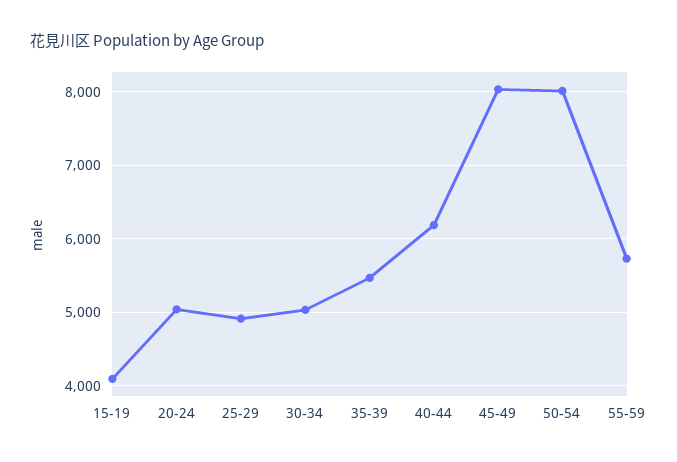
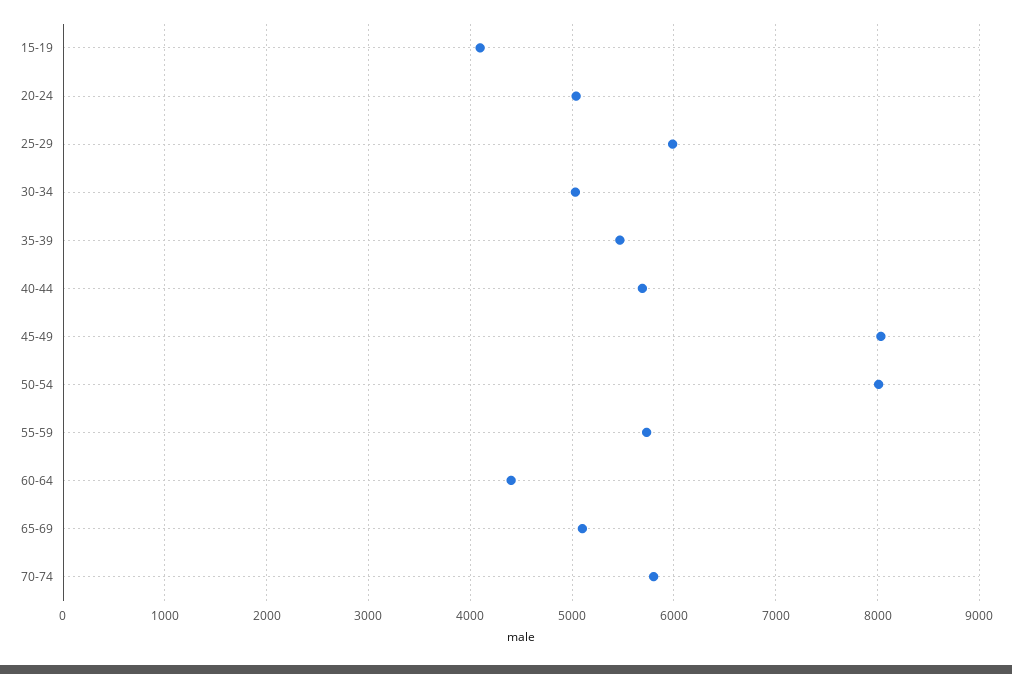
25-29: 4900 -> 6000
40-44: 6200 -> 5700
60-64: none -> 4400
65-69: none -> 5100
70-74: none -> 5800

